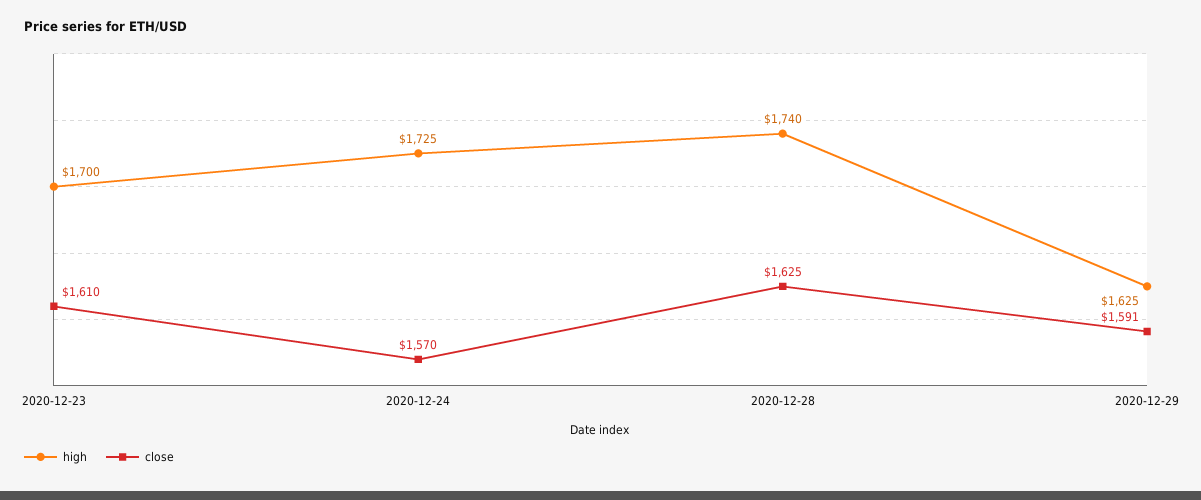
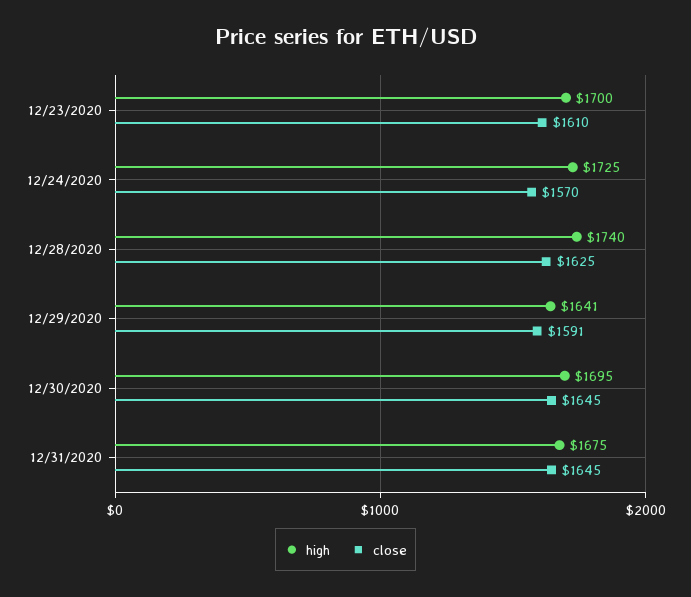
high, 2020-12-29: 1625 -> 1641
high, 12/30/2020: none -> 1695
close, 12/30/2020: none -> 1645
high, 12/31/2020: none -> 1675
close, 12/31/2020: none -> 1645

